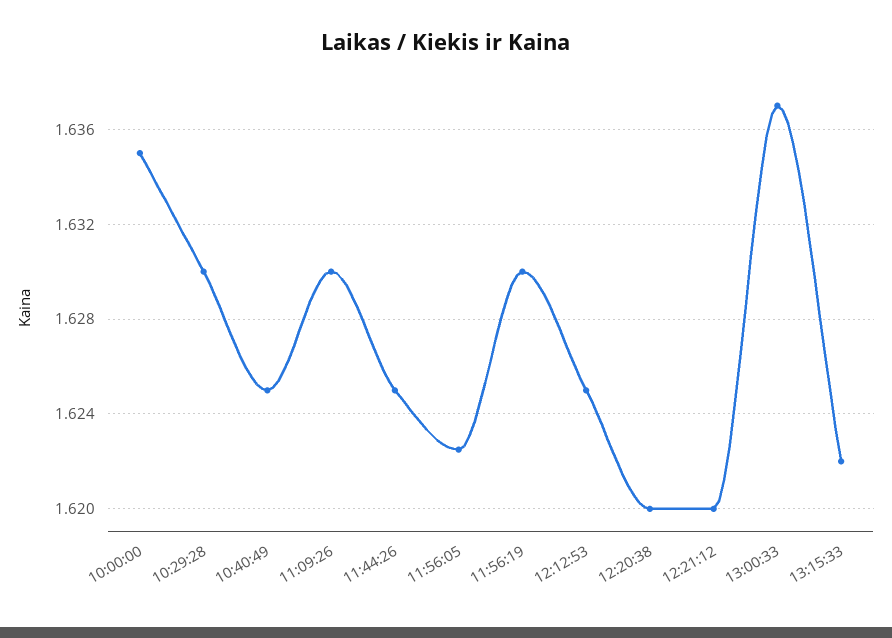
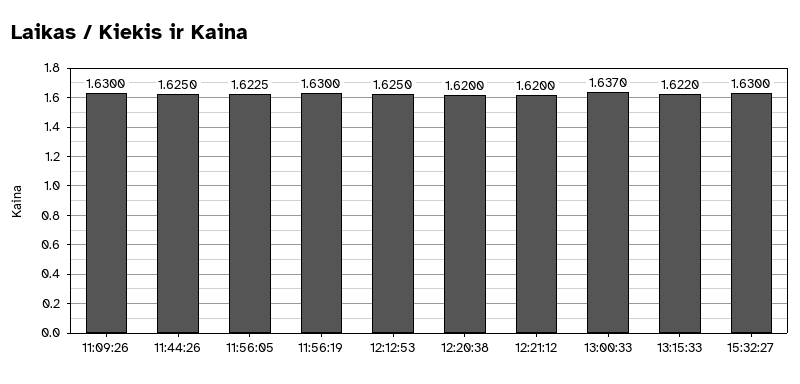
10:00:00: 1.635 -> none
10:29:28: 1.63 -> none
10:40:49: 1.625 -> none
15:32:27: none -> 1.63

